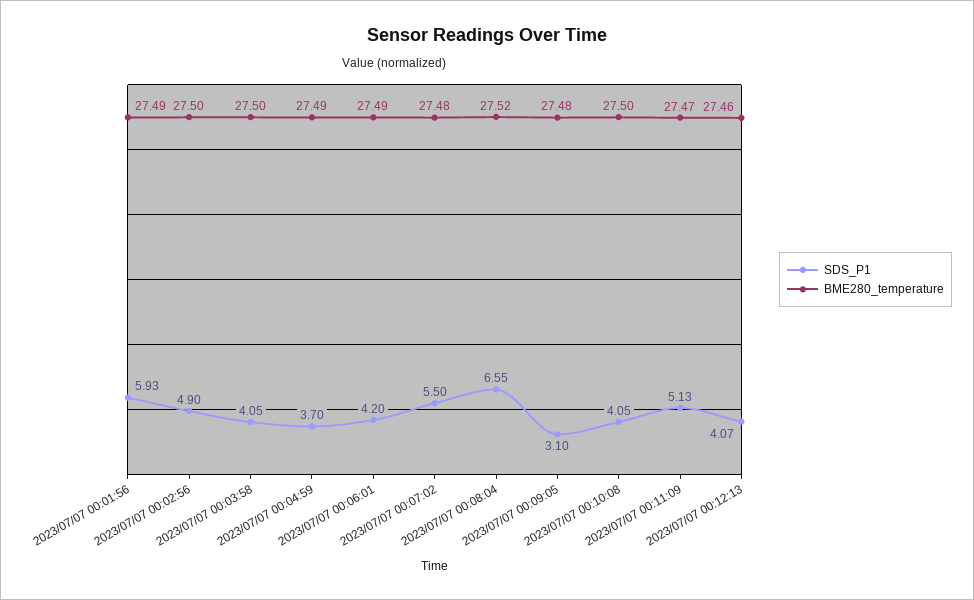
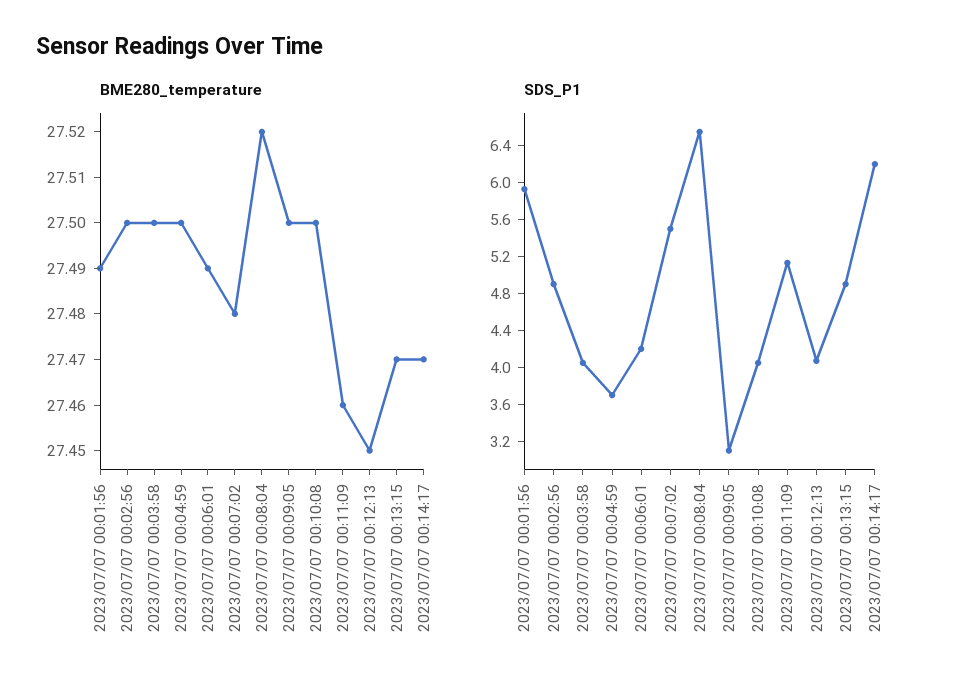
BME280_temperature, 2023/07/07 00:04:59: 27.49 -> 27.5
BME280_temperature, 2023/07/07 00:09:05: 27.48 -> 27.5
BME280_temperature, 2023/07/07 00:11:09: 27.47 -> 27.46
BME280_temperature, 2023/07/07 00:12:13: 27.46 -> 27.45
BME280_temperature, 2023/07/07 00:13:15: none -> 27.47
BME280_temperature, 2023/07/07 00:14:17: none -> 27.47
SDS_P1, 2023/07/07 00:13:15: none -> 4.9
SDS_P1, 2023/07/07 00:14:17: none -> 6.2

